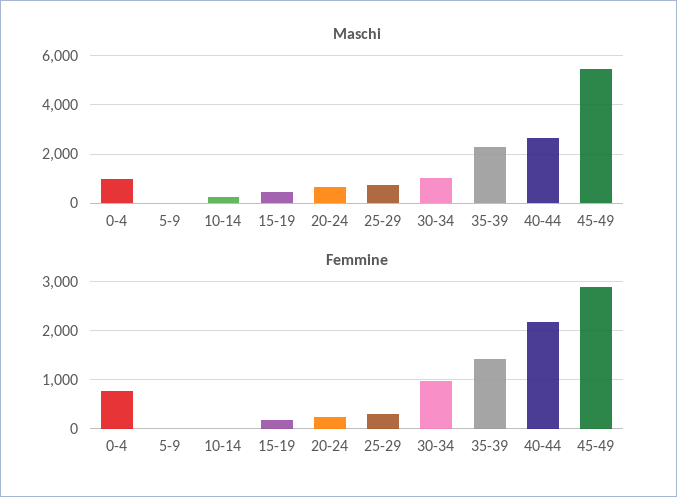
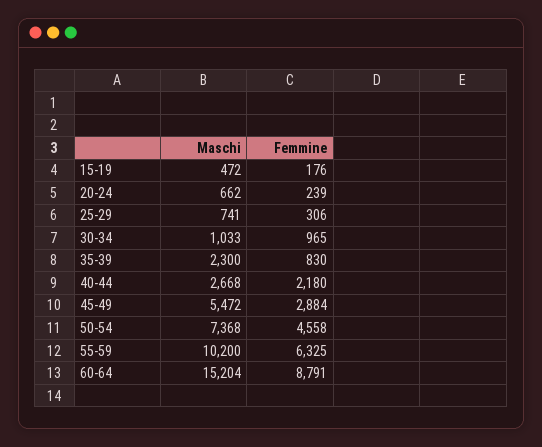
Maschi, 0-4: 1000 -> none
Maschi, 5-9: 0 -> none
Maschi, 10-14: 250 -> none
Femmine, 0-4: 800 -> none
Femmine, 5-9: 0 -> none
Femmine, 10-14: 0 -> none
Femmine, 35-39: 1400 -> 830
Maschi, 50-54: none -> 7368
Femmine, 50-54: none -> 4558
Maschi, 55-59: none -> 10200
Femmine, 55-59: none -> 6325
Maschi, 60-64: none -> 15204
Femmine, 60-64: none -> 8791

